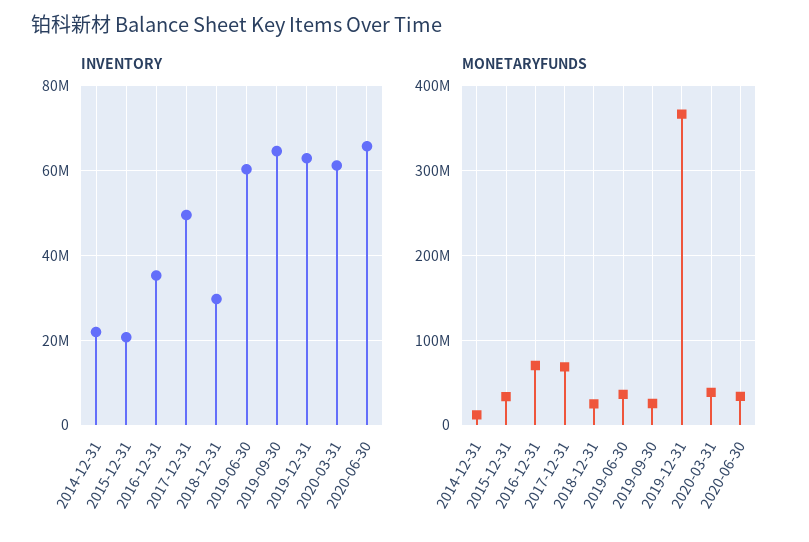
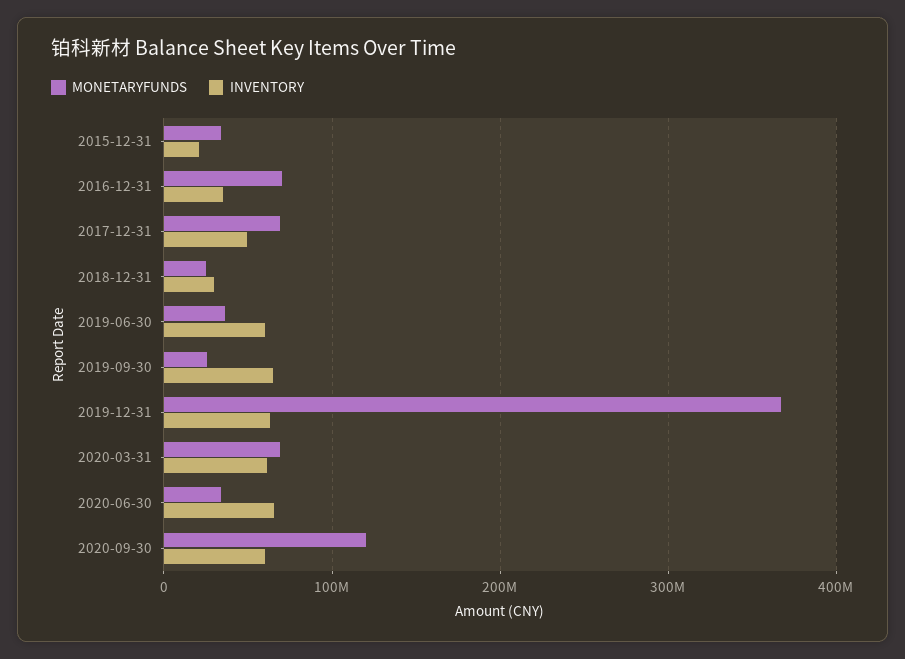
INVENTORY, 2014-12-31: 22000000 -> none
MONETARYFUNDS, 2014-12-31: 10000000 -> none
MONETARYFUNDS, 2020-03-31: 40000000 -> 70000000
MONETARYFUNDS, 2020-09-30: none -> 120000000
INVENTORY, 2020-09-30: none -> 60000000

